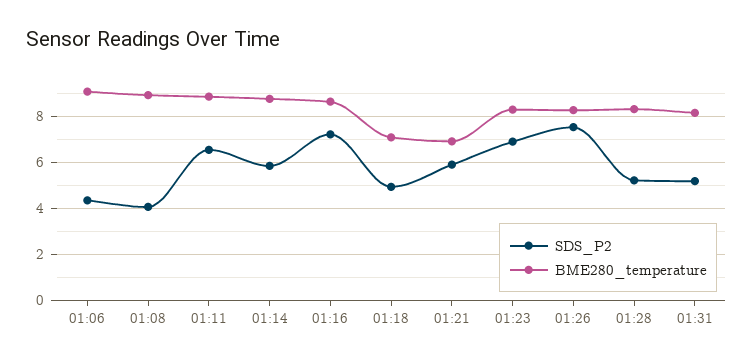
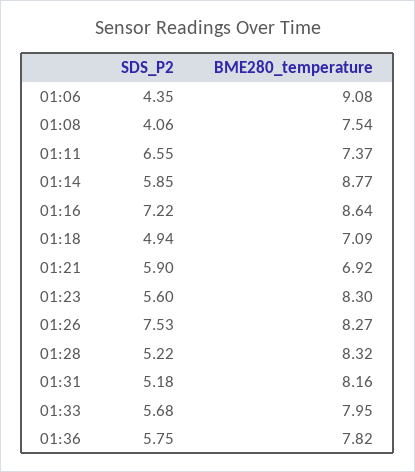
BME280_temperature, 01:08: 9 -> 7.54
BME280_temperature, 01:11: 9 -> 7.37
SDS_P2, 01:23: 7 -> 5.6
SDS_P2, 01:33: none -> 5.68
BME280_temperature, 01:33: none -> 7.95
SDS_P2, 01:36: none -> 5.75
BME280_temperature, 01:36: none -> 7.82

